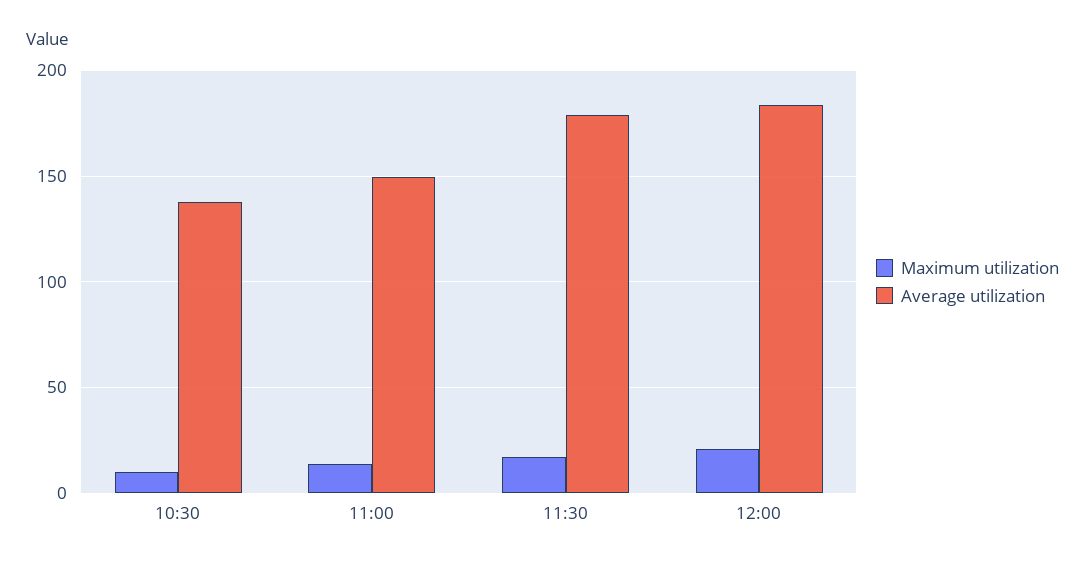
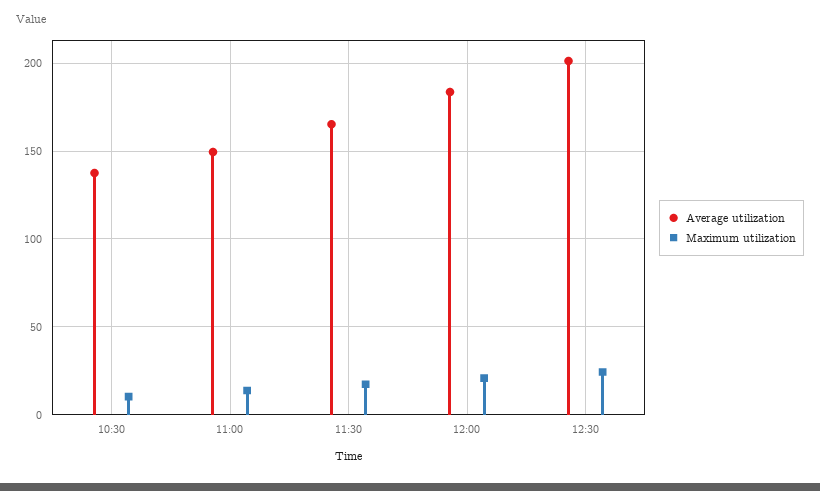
Average utilization, 11:30: 180 -> 165
Average utilization, 12:30: none -> 200
Maximum utilization, 12:30: none -> 25

